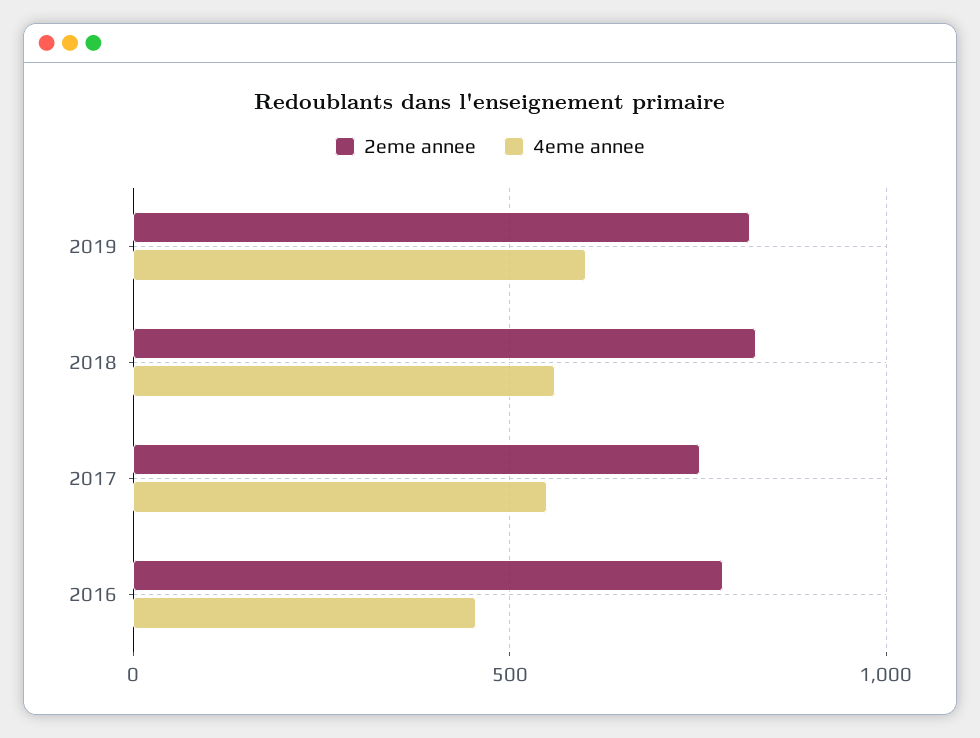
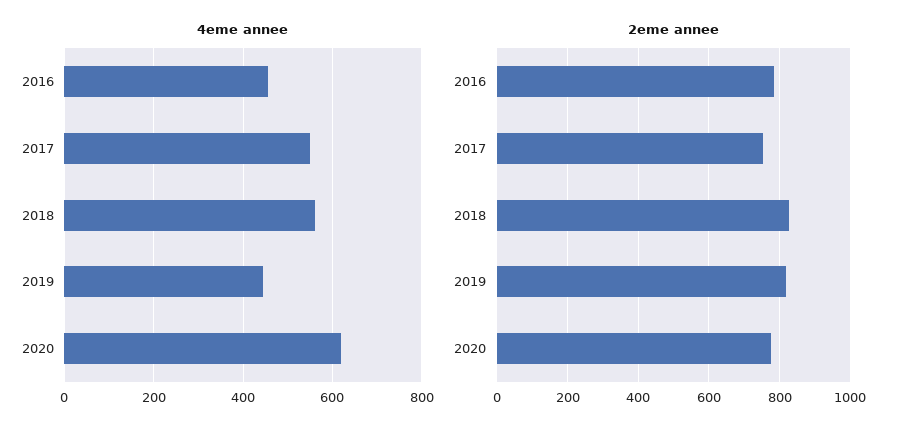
4eme annee, 2019: 600 -> 440
4eme annee, 2020: none -> 620
2eme annee, 2020: none -> 780

